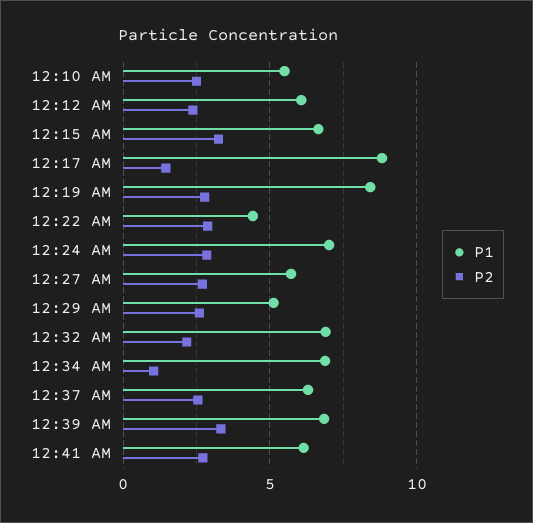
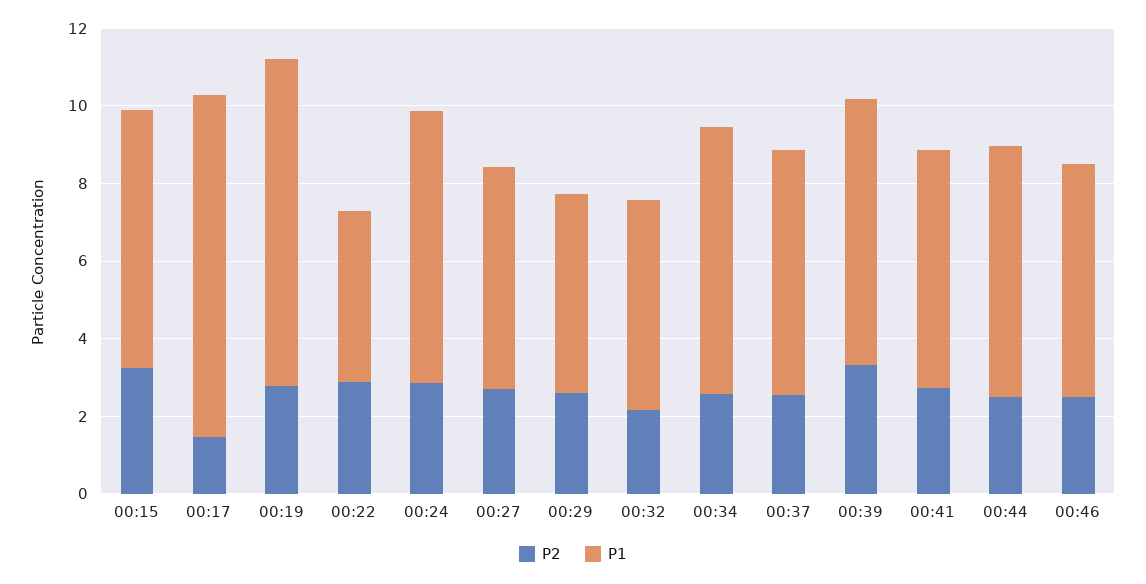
P1, 12:10 AM: 5.5 -> none
P2, 12:10 AM: 2.5 -> none
P1, 12:12 AM: 6 -> none
P2, 12:12 AM: 2.5 -> none
P1, 12:32 AM: 7 -> 5.5
P2, 12:34 AM: 1 -> 2.5
P2, 00:44: none -> 2.5
P1, 00:44: none -> 6.5
P2, 00:46: none -> 2.5
P1, 00:46: none -> 6

